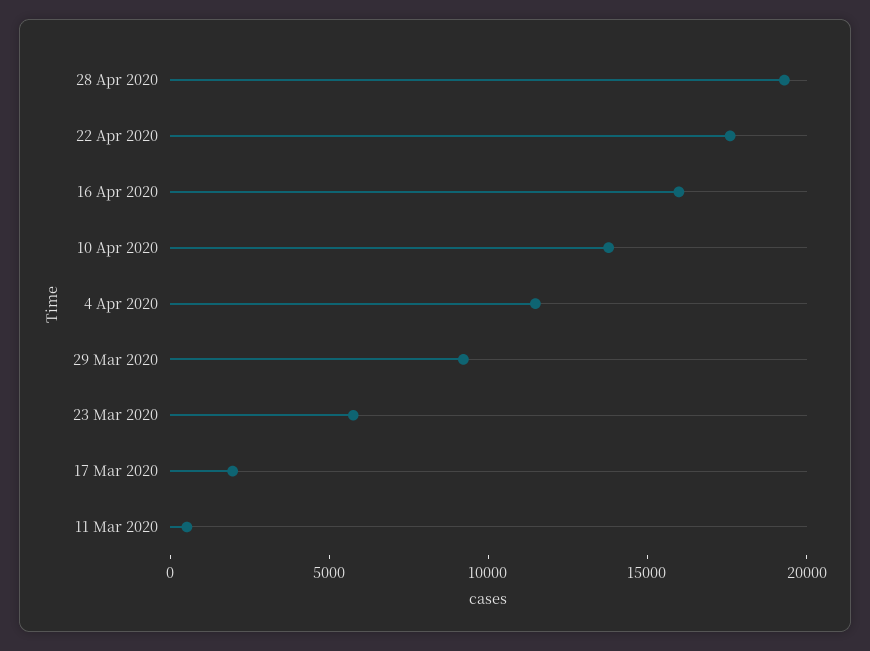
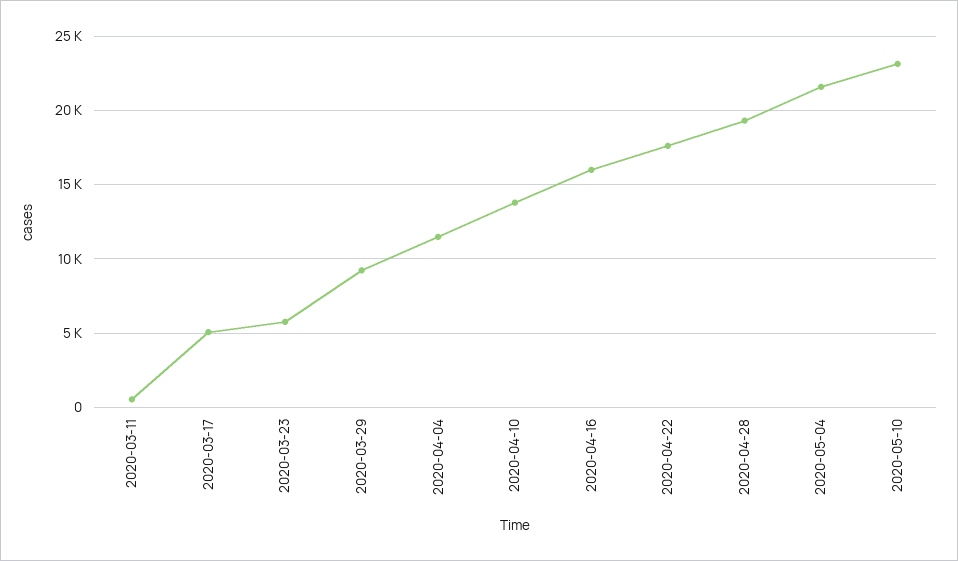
17 Mar 2020: 2000 -> 5000
2020-05-04: none -> 21500
2020-05-10: none -> 23000

